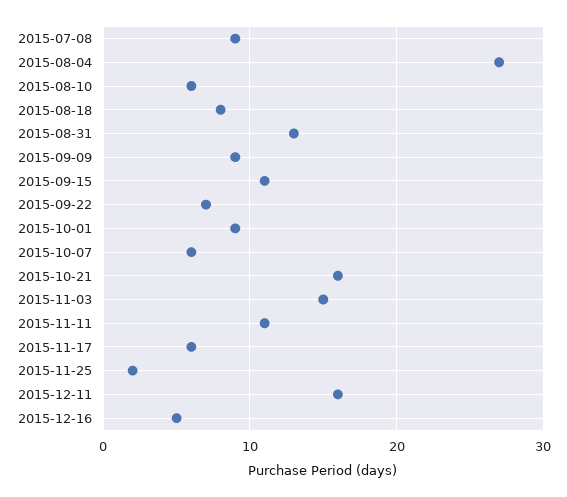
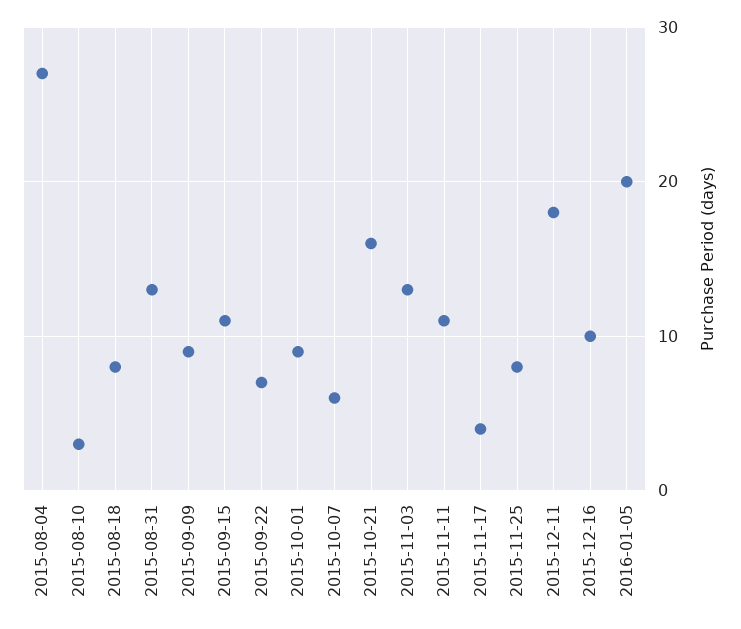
2015-07-08: 9 -> none
2015-08-10: 6 -> 3
2015-11-03: 15 -> 13
2015-11-17: 6 -> 4
2015-11-25: 2 -> 8
2015-12-11: 16 -> 18
2015-12-16: 5 -> 10
2016-01-05: none -> 20

